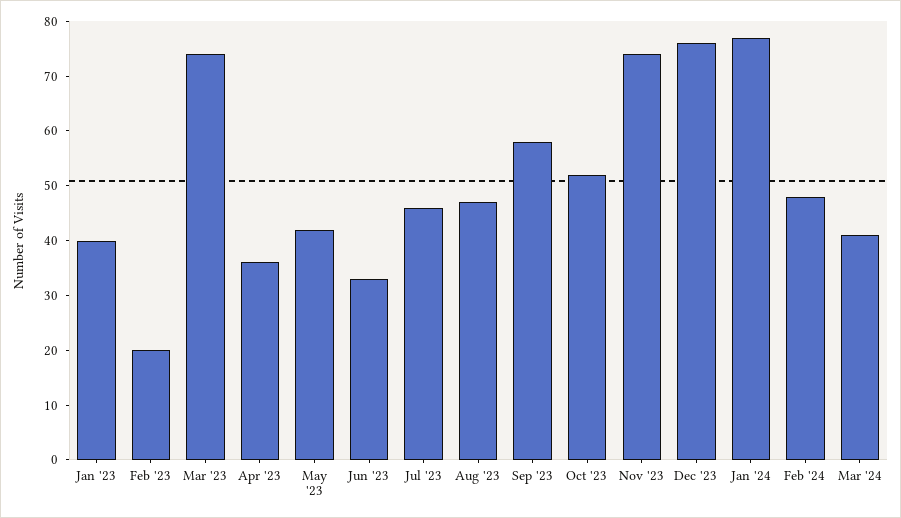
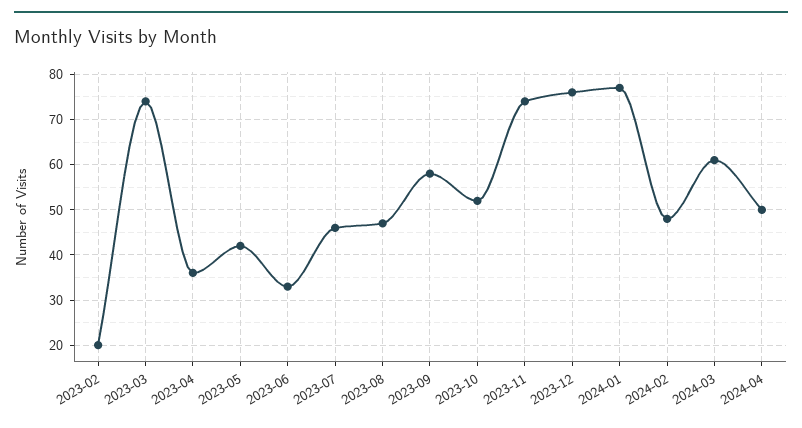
Jan '23: 40 -> none
Mar '24: 40 -> 60
2024-04: none -> 50

